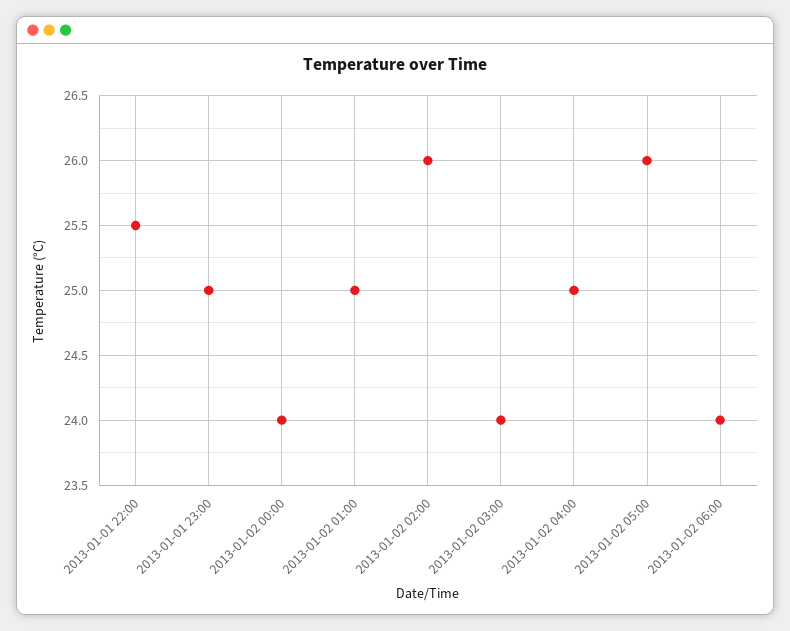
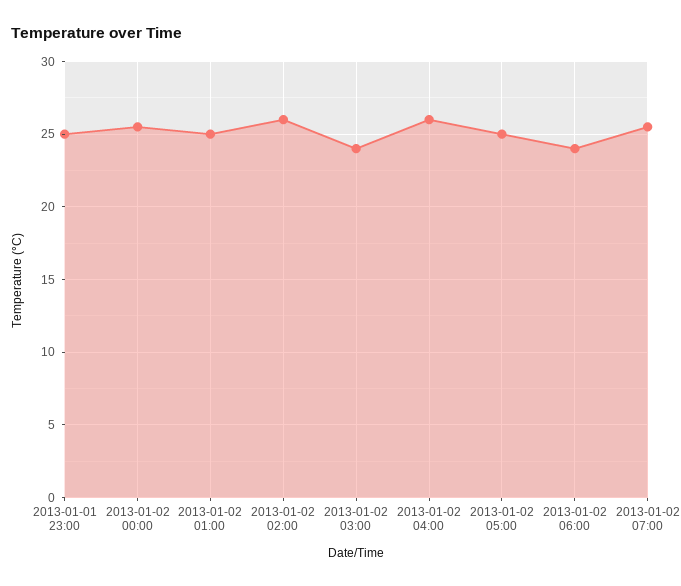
2013-01-01 22:00: 25.5 -> none
2013-01-02 00:00: 24 -> 25.5
2013-01-02 04:00: 25 -> 26
2013-01-02 05:00: 26 -> 25
2013-01-02 07:00: none -> 25.5

